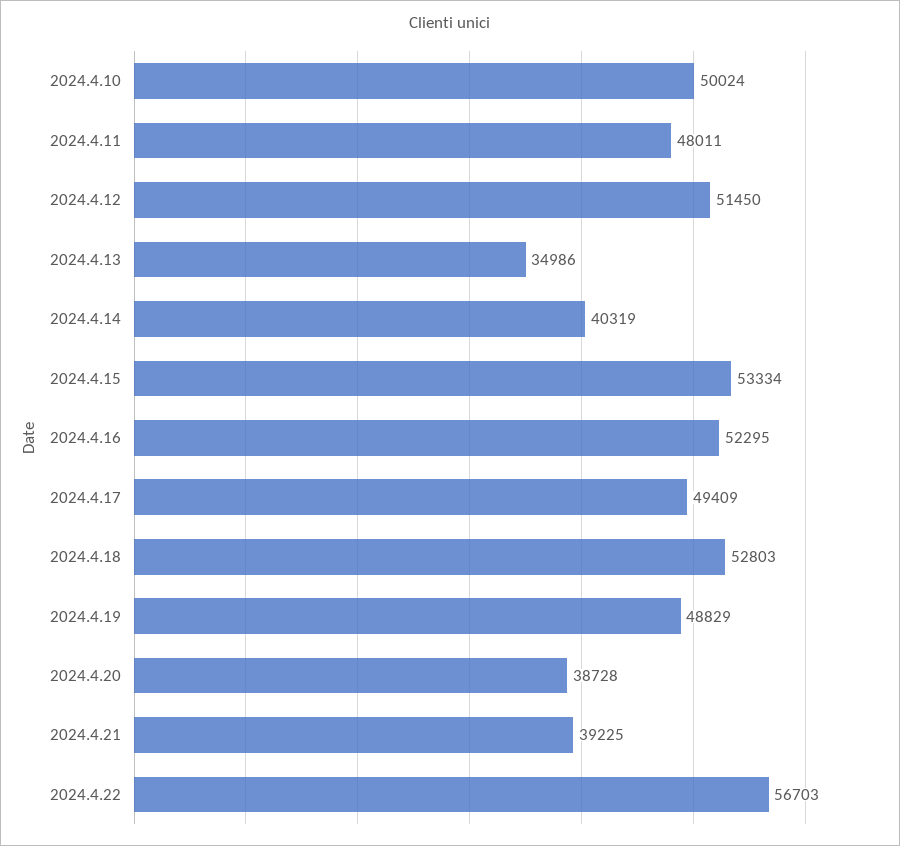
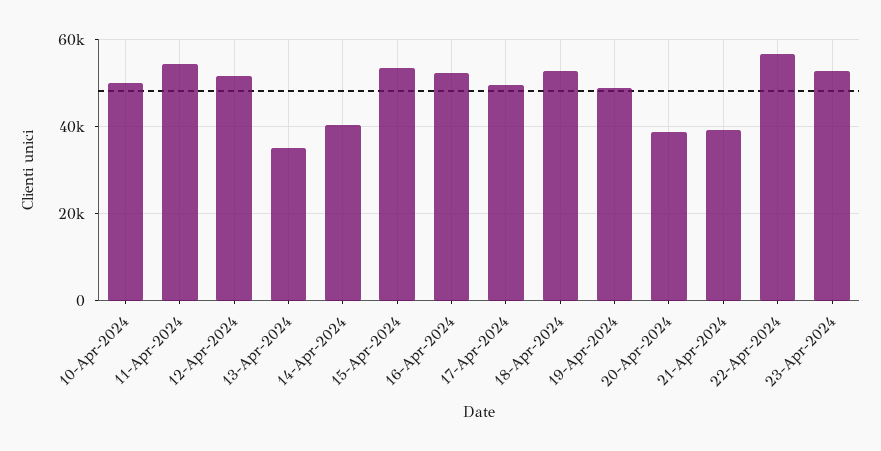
2024.4.11: 48011 -> 54000
23-Apr-2024: none -> 52000

